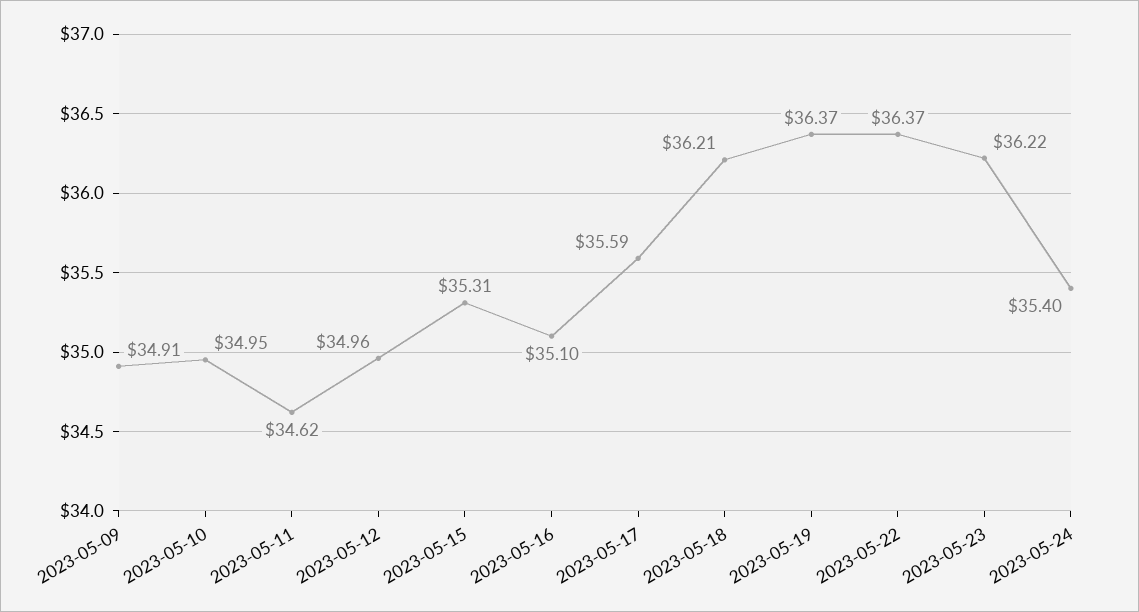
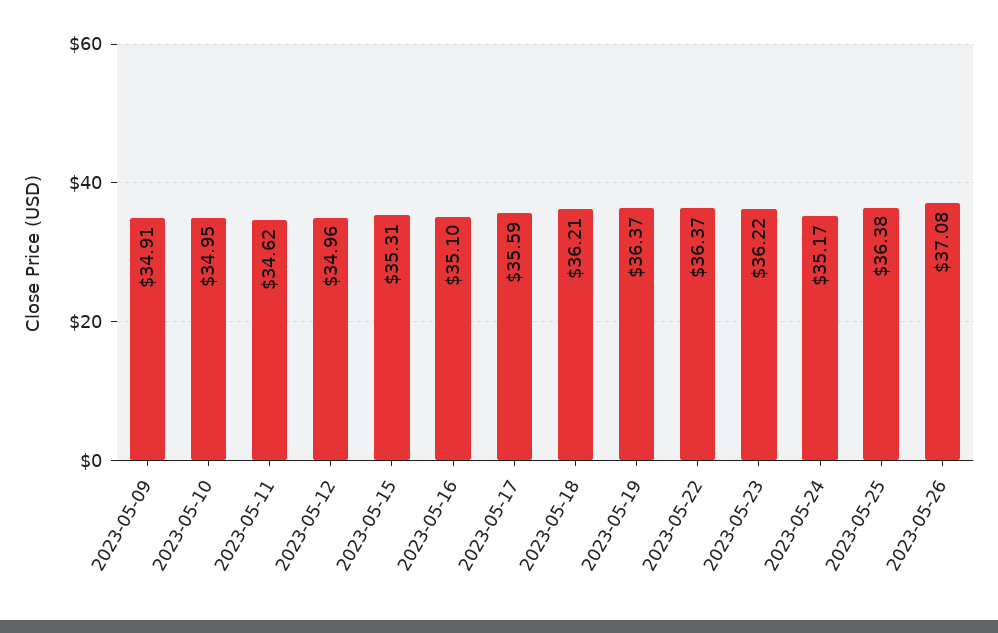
2023-05-24: 35.4 -> 35.17
2023-05-25: none -> 36.38
2023-05-26: none -> 37.08

